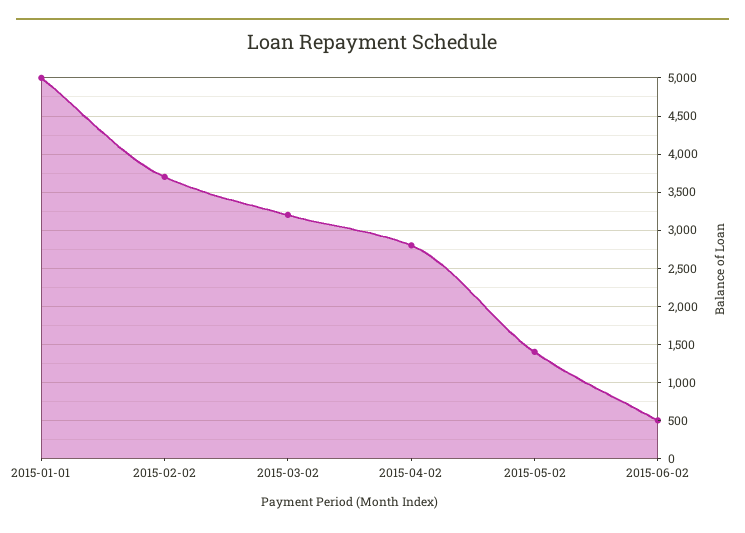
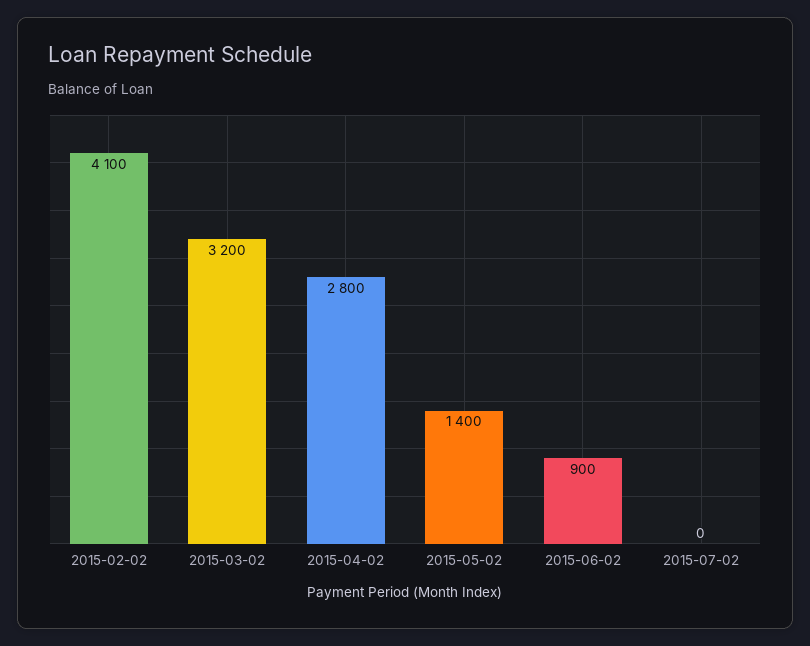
2015-01-01: 5000 -> none
2015-02-02: 3700 -> 4100
2015-06-02: 500 -> 900
2015-07-02: none -> 0

